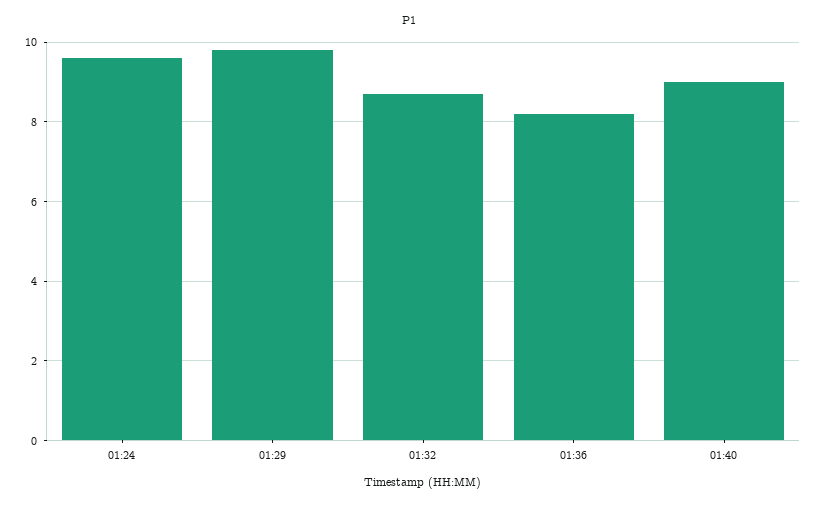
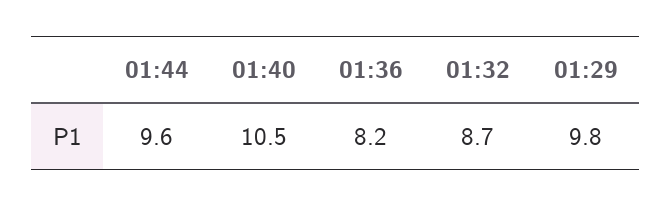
01:24: 9.5 -> none
01:40: 9 -> 10.5
01:44: none -> 9.6

